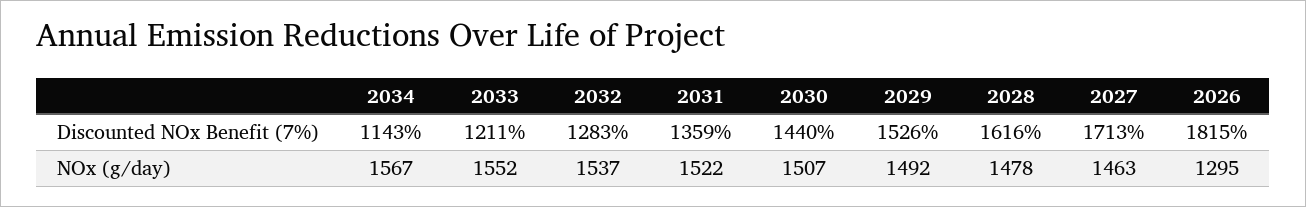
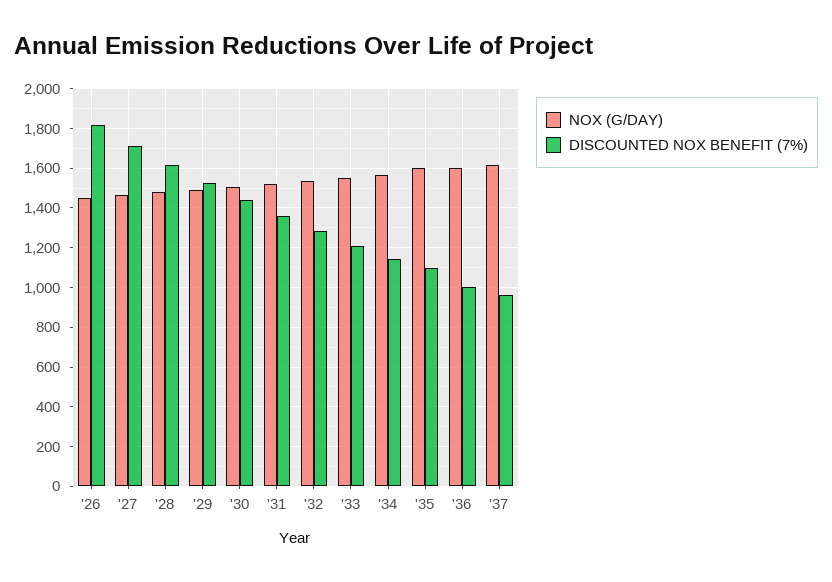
NOx (g/day), 2026: 1295 -> 1450
NOx (g/day), '35: none -> 1600
Discounted NOx Benefit (7%), '35: none -> 1100
NOx (g/day), '36: none -> 1600
Discounted NOx Benefit (7%), '36: none -> 1000
NOx (g/day), '37: none -> 1600
Discounted NOx Benefit (7%), '37: none -> 950

